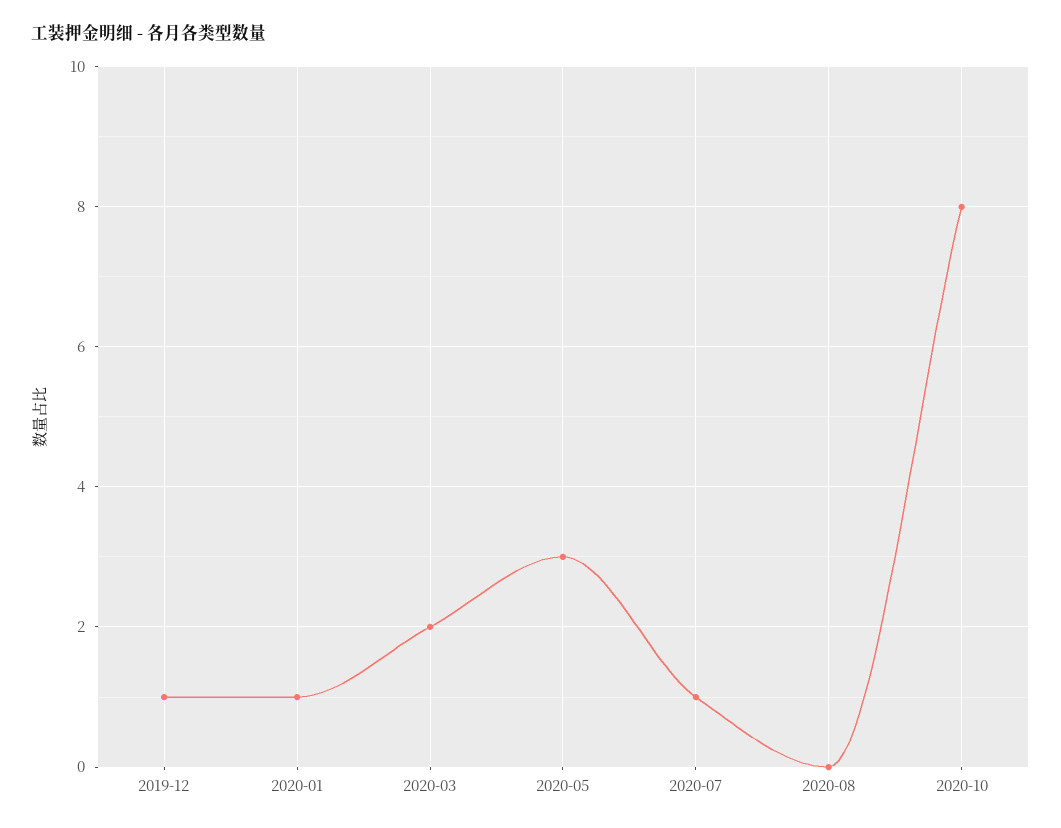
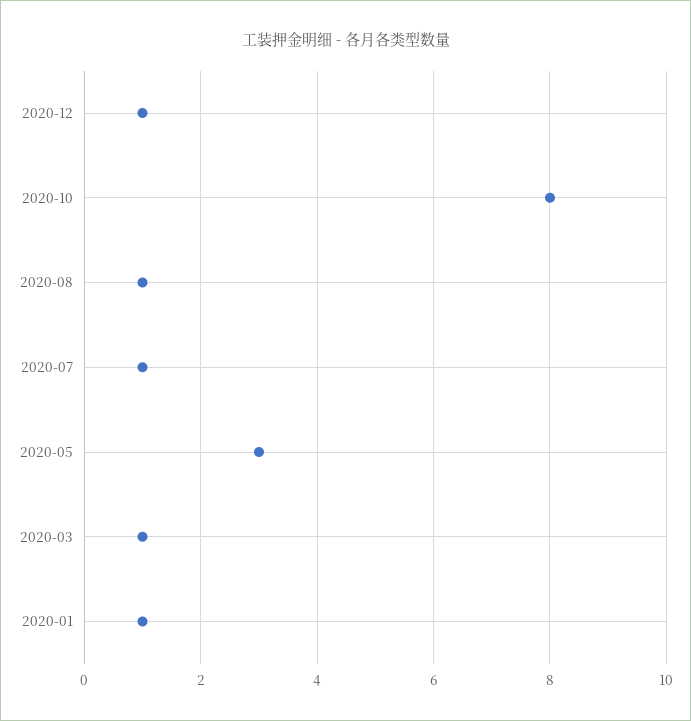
2019-12: 1 -> none
2020-03: 2 -> 1
2020-08: 0 -> 1
2020-12: none -> 1

